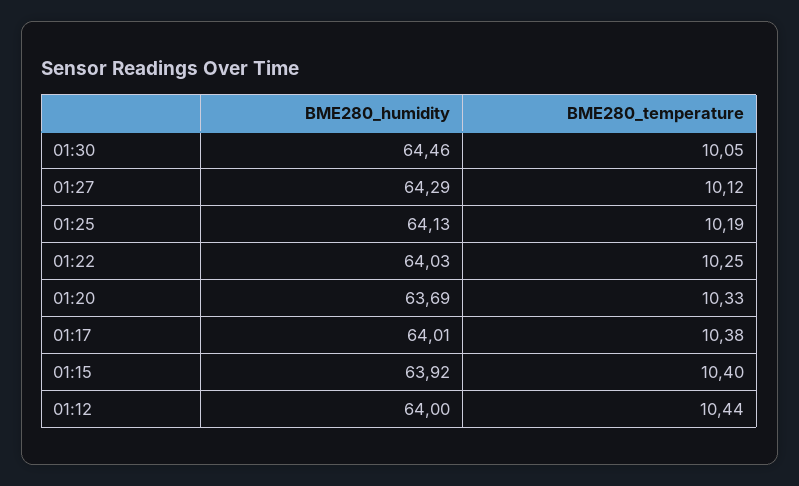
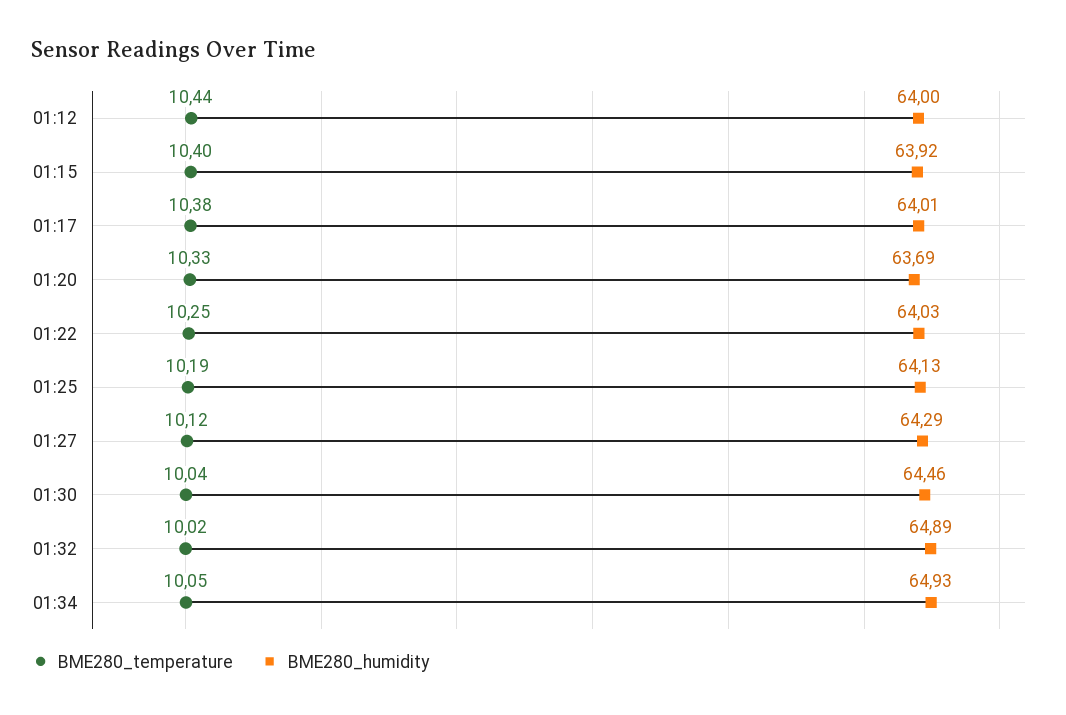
BME280_temperature, 01:30: 10.05 -> 10.04
BME280_temperature, 01:32: none -> 10.02
BME280_humidity, 01:32: none -> 64.89
BME280_temperature, 01:34: none -> 10.05
BME280_humidity, 01:34: none -> 64.93

